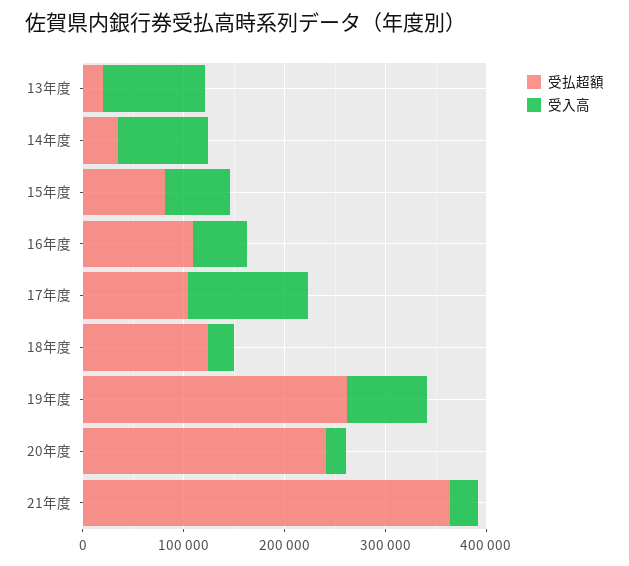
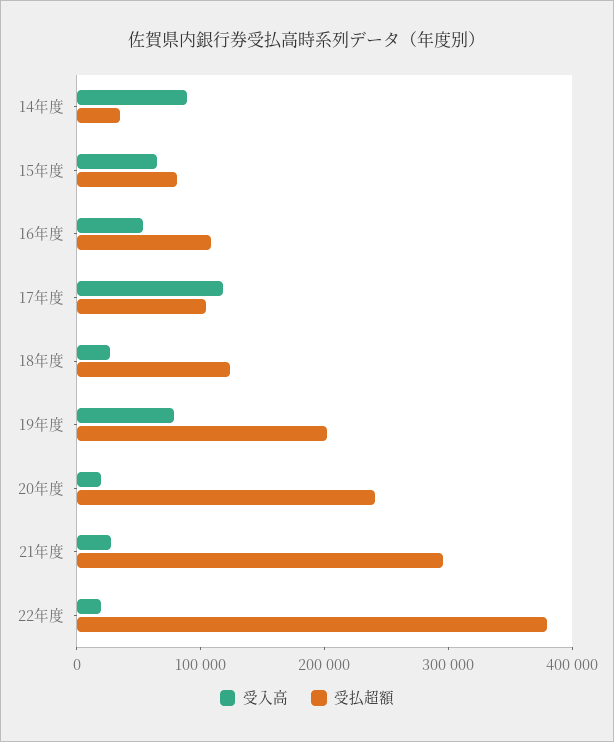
受払超額, 13年度: 20000 -> none
受入高, 13年度: 100000 -> none
受払超額, 19年度: 260000 -> 200000
受払超額, 21年度: 360000 -> 300000
受入高, 22年度: none -> 20000
受払超額, 22年度: none -> 380000

